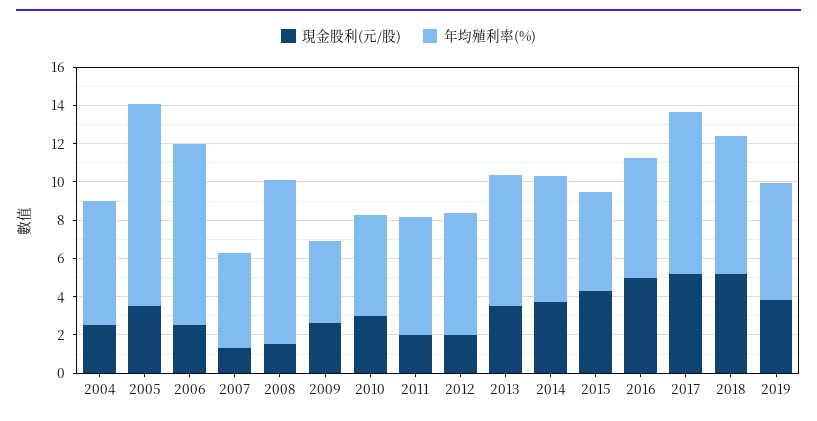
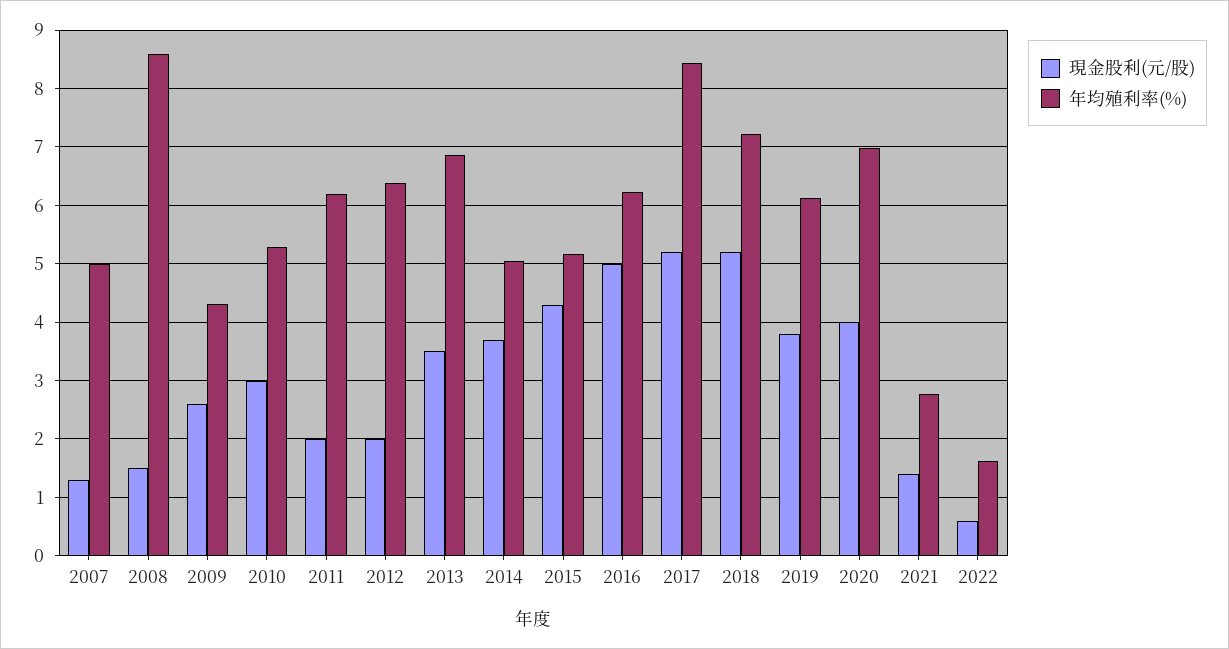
現金股利(元/股), 2004: 2.5 -> none
年均殖利率(%), 2004: 6.5 -> none
現金股利(元/股), 2005: 3.5 -> none
年均殖利率(%), 2005: 10.5 -> none
現金股利(元/股), 2006: 2.5 -> none
年均殖利率(%), 2006: 9.5 -> none
年均殖利率(%), 2014: 6.5 -> 5
現金股利(元/股), 2020: none -> 4
年均殖利率(%), 2020: none -> 7
現金股利(元/股), 2021: none -> 1.4
年均殖利率(%), 2021: none -> 2.8
現金股利(元/股), 2022: none -> 0.6
年均殖利率(%), 2022: none -> 1.6

